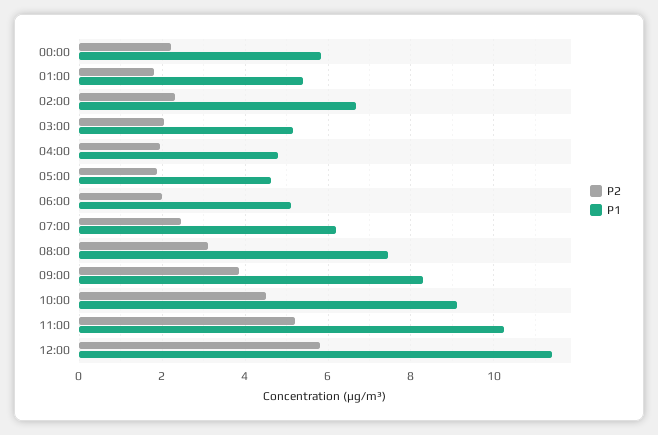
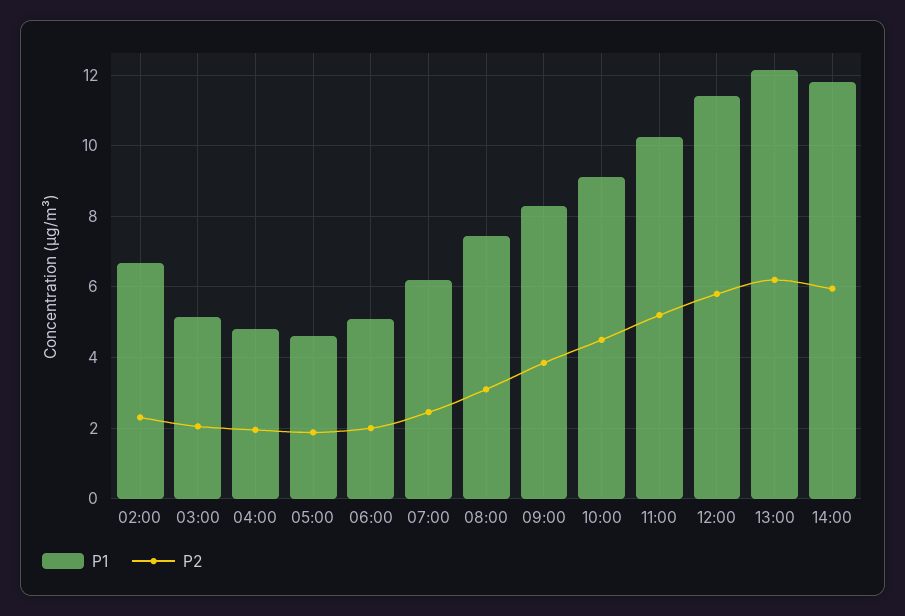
P2, 00:00: 2.2 -> none
P1, 00:00: 5.8 -> none
P2, 01:00: 1.8 -> none
P1, 01:00: 5.4 -> none
P1, 13:00: none -> 12.2
P2, 13:00: none -> 6.2
P1, 14:00: none -> 11.8
P2, 14:00: none -> 6

